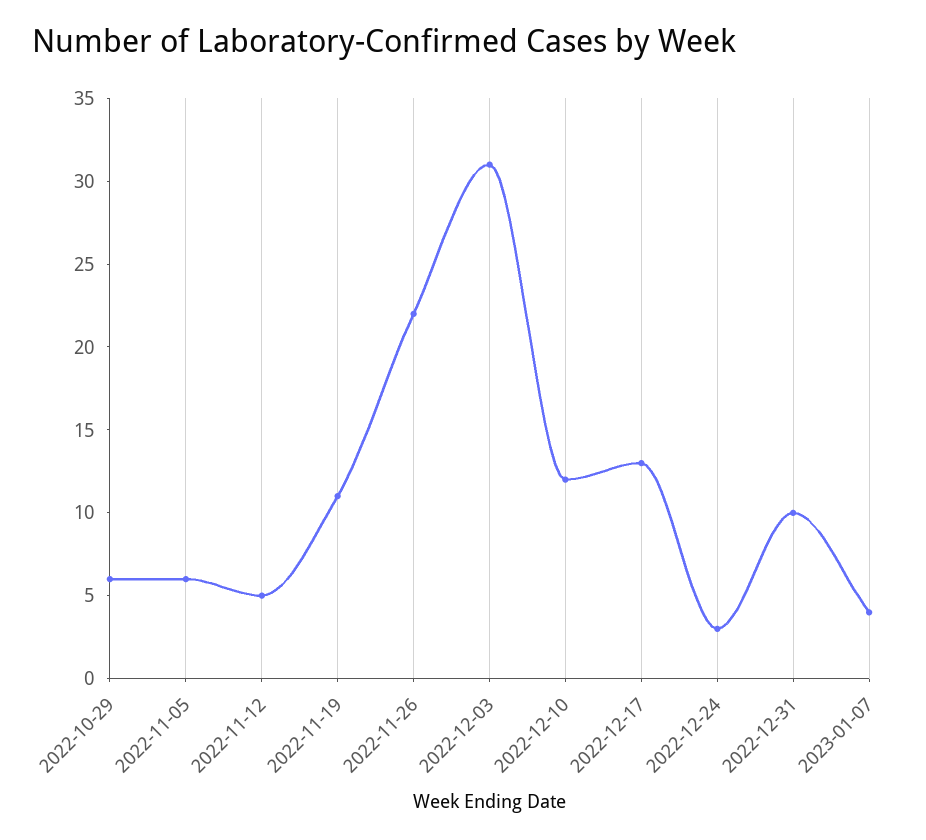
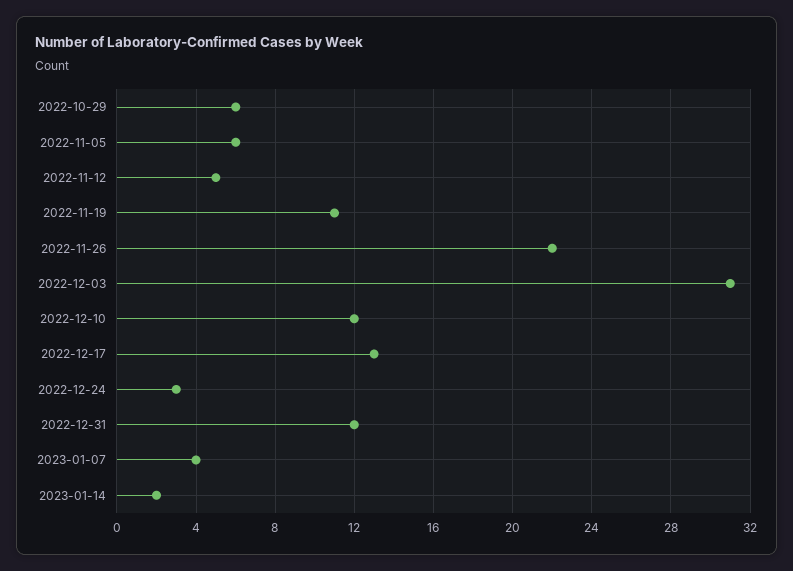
2022-12-31: 10 -> 12
2023-01-14: none -> 2

